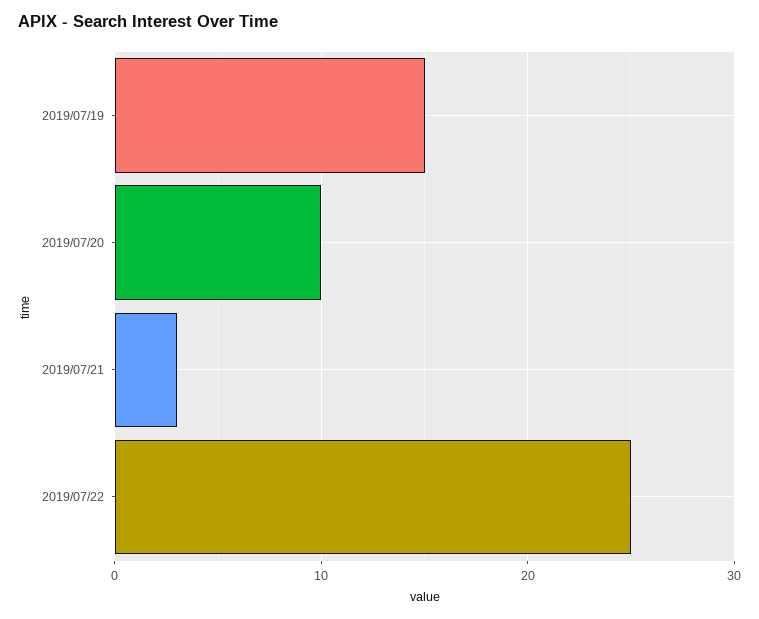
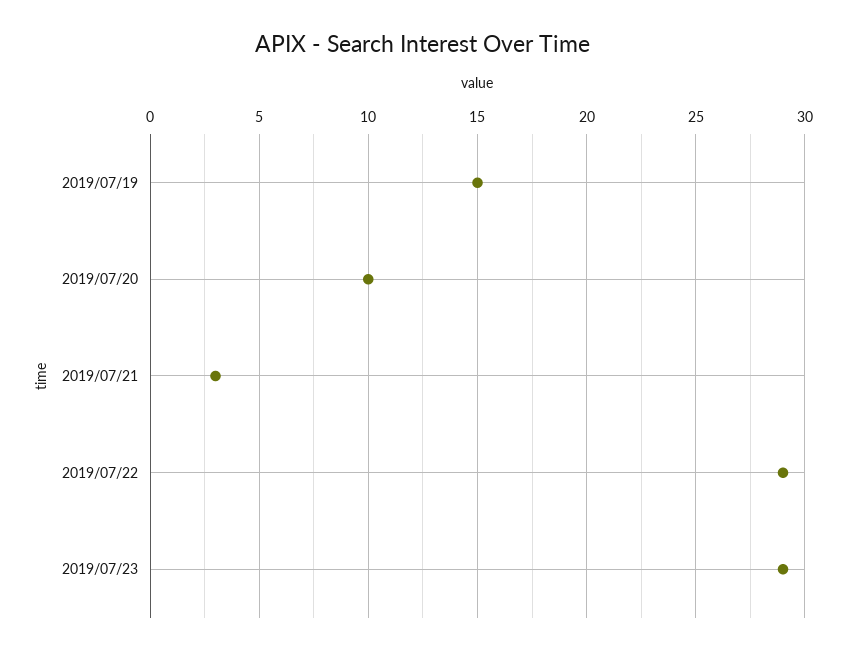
2019/07/22: 25 -> 29
2019/07/23: none -> 29

